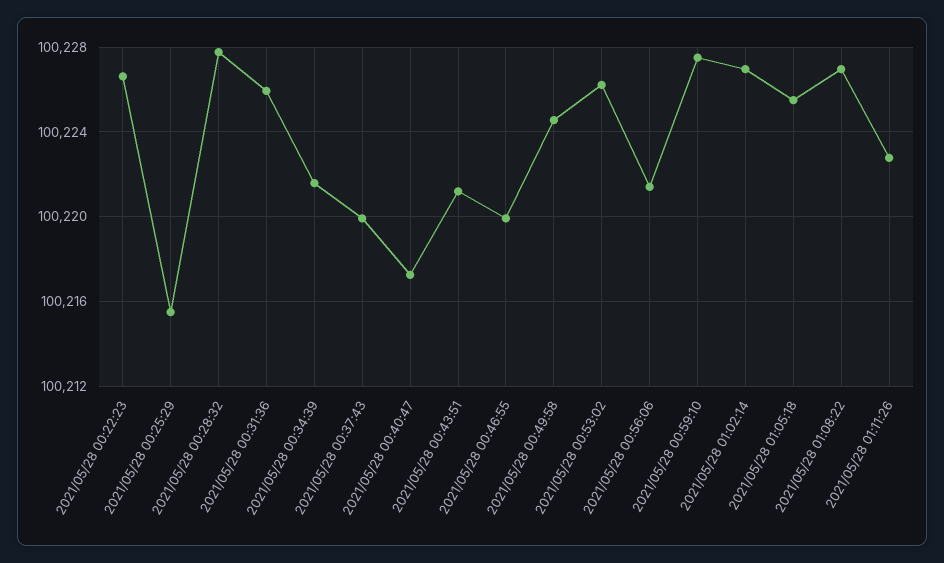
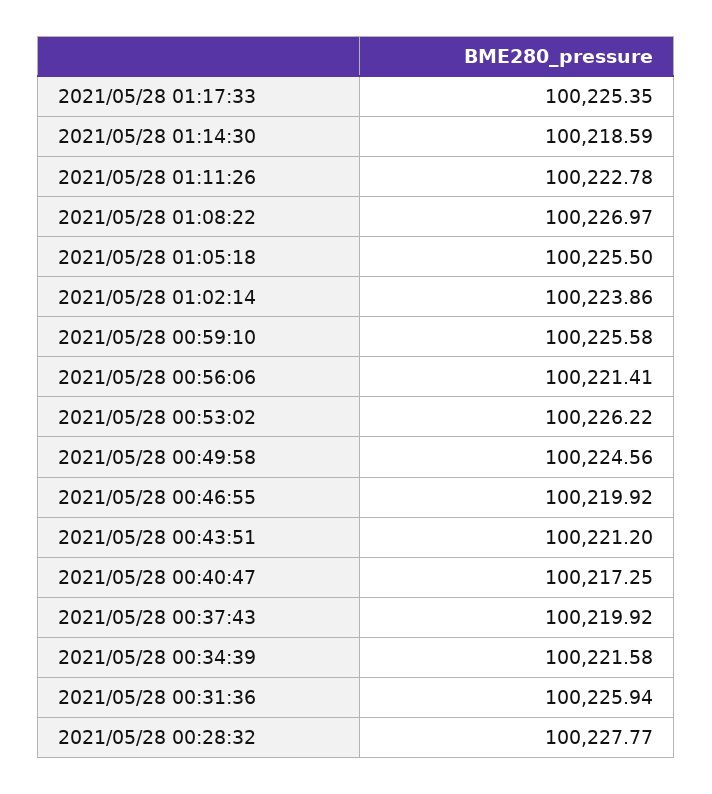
2021/05/28 00:22:23: 100226.5 -> none
2021/05/28 00:25:29: 100215.5 -> none
2021/05/28 00:59:10: 100227.5 -> 100225.58
2021/05/28 01:02:14: 100227 -> 100223.86
2021/05/28 01:17:33: none -> 100225.35
2021/05/28 01:14:30: none -> 100218.59

